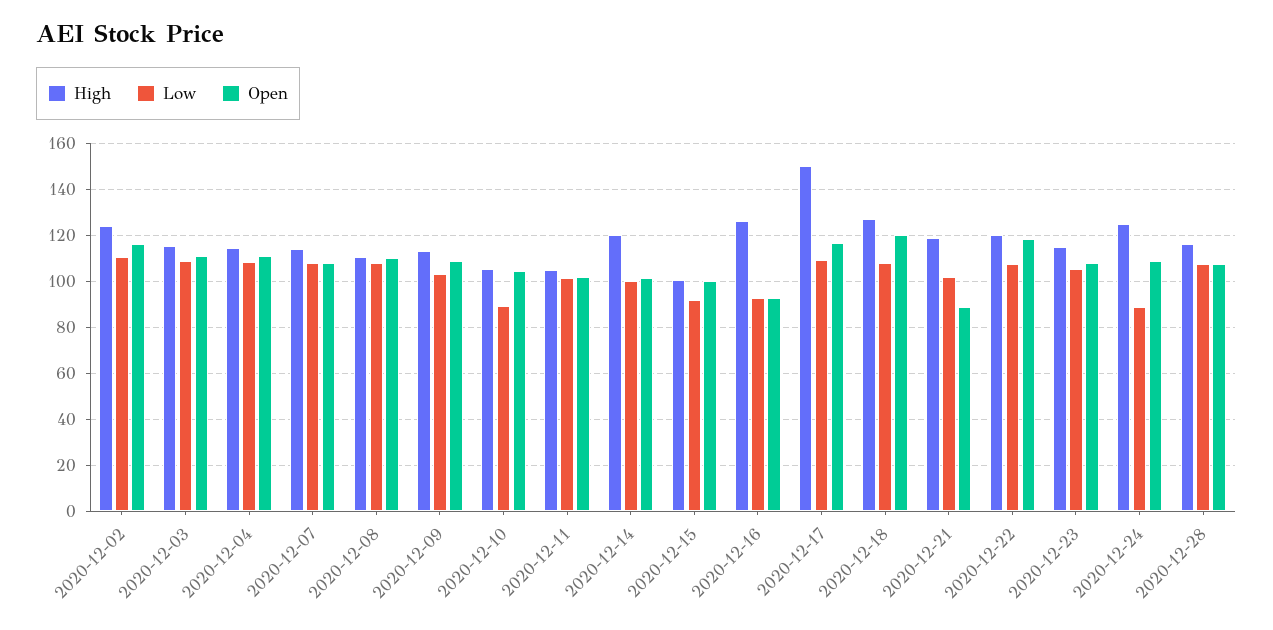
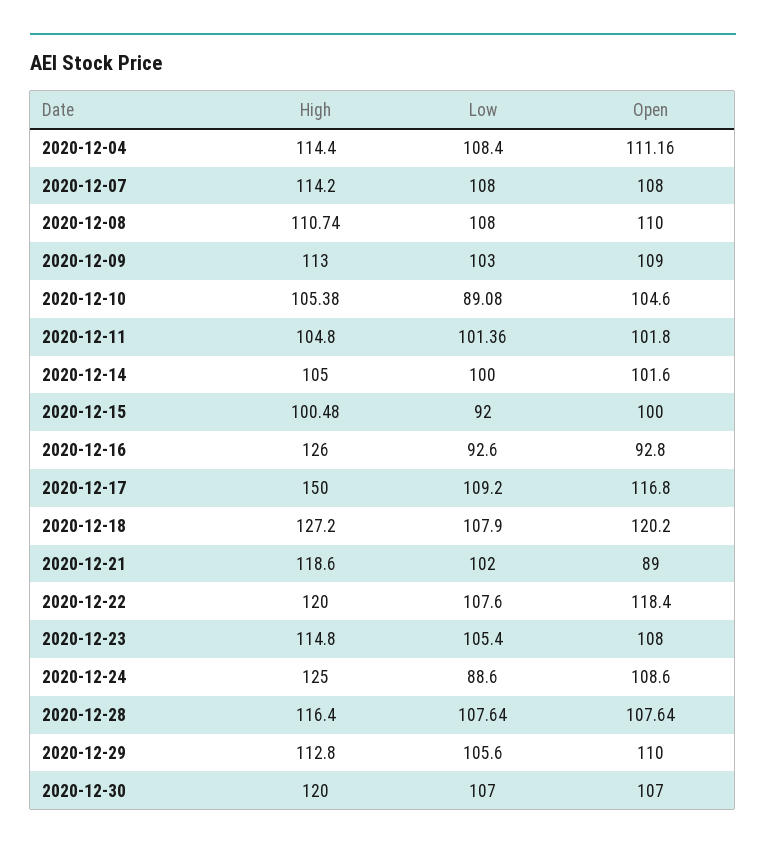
High, 2020-12-02: 125 -> none
Low, 2020-12-02: 110 -> none
Open, 2020-12-02: 115 -> none
High, 2020-12-03: 115 -> none
Low, 2020-12-03: 110 -> none
Open, 2020-12-03: 110 -> none
High, 2020-12-14: 120 -> 105
High, 2020-12-29: none -> 112.8
Low, 2020-12-29: none -> 105.6
Open, 2020-12-29: none -> 110
High, 2020-12-30: none -> 120
Low, 2020-12-30: none -> 107
Open, 2020-12-30: none -> 107

